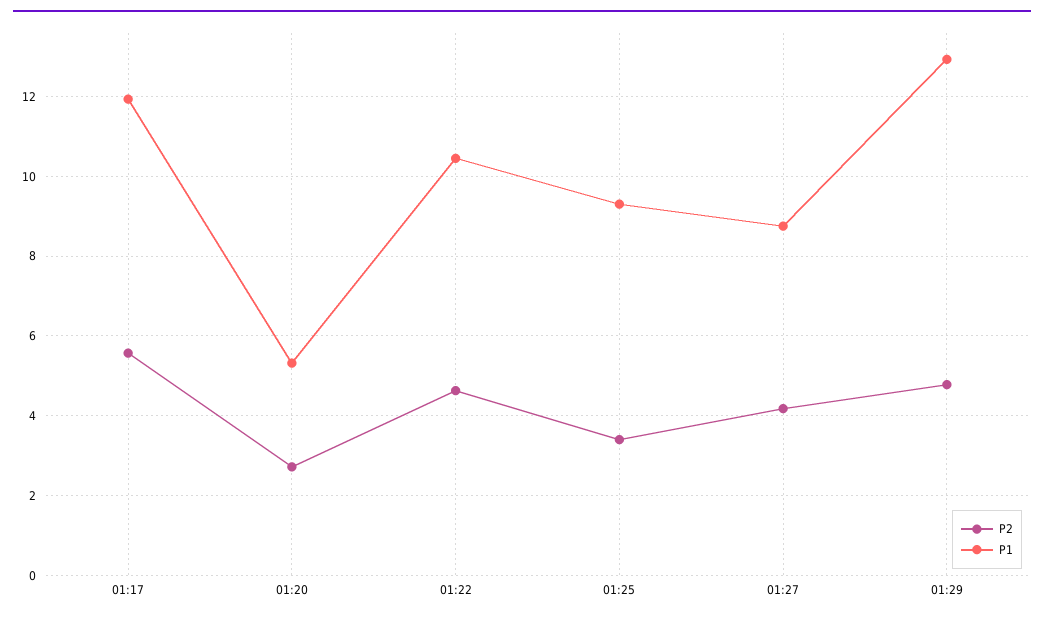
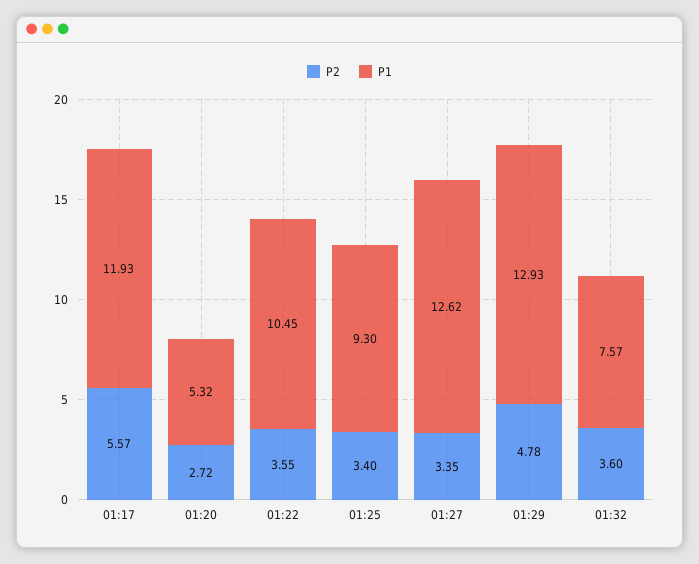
P2, 01:22: 4.6 -> 3.55
P2, 01:27: 4.2 -> 3.35
P1, 01:27: 8.8 -> 12.62
P2, 01:32: none -> 3.6
P1, 01:32: none -> 7.57

